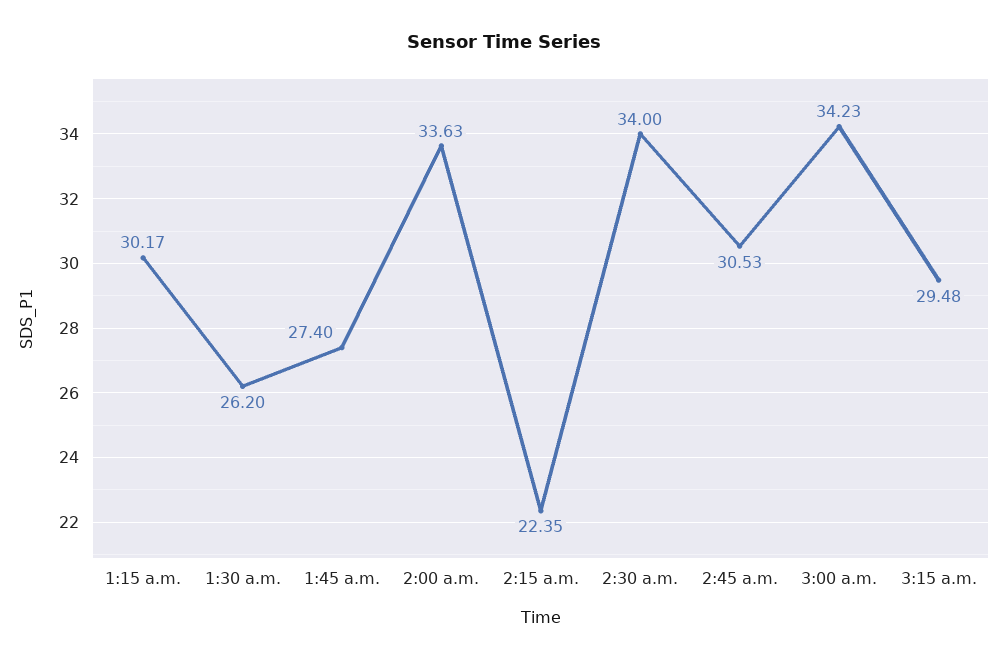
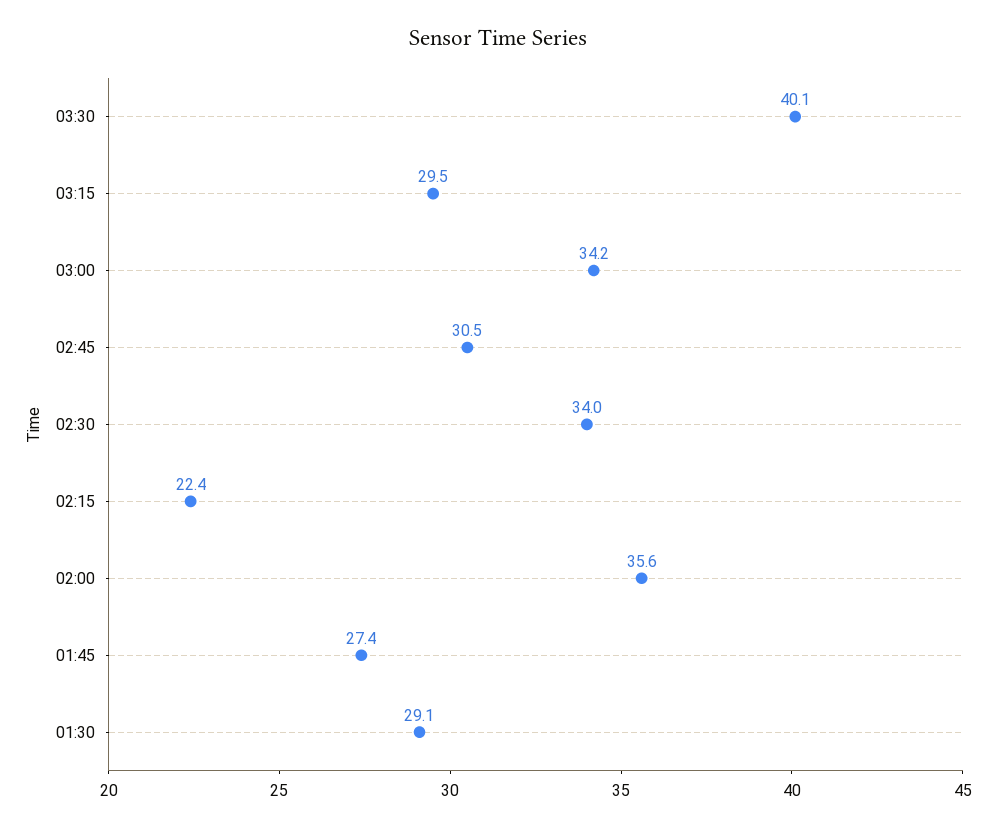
1:15 a.m.: 30.17 -> none
1:30 a.m.: 26.2 -> 29.1
2:00 a.m.: 33.63 -> 35.6
03:30: none -> 40.1

